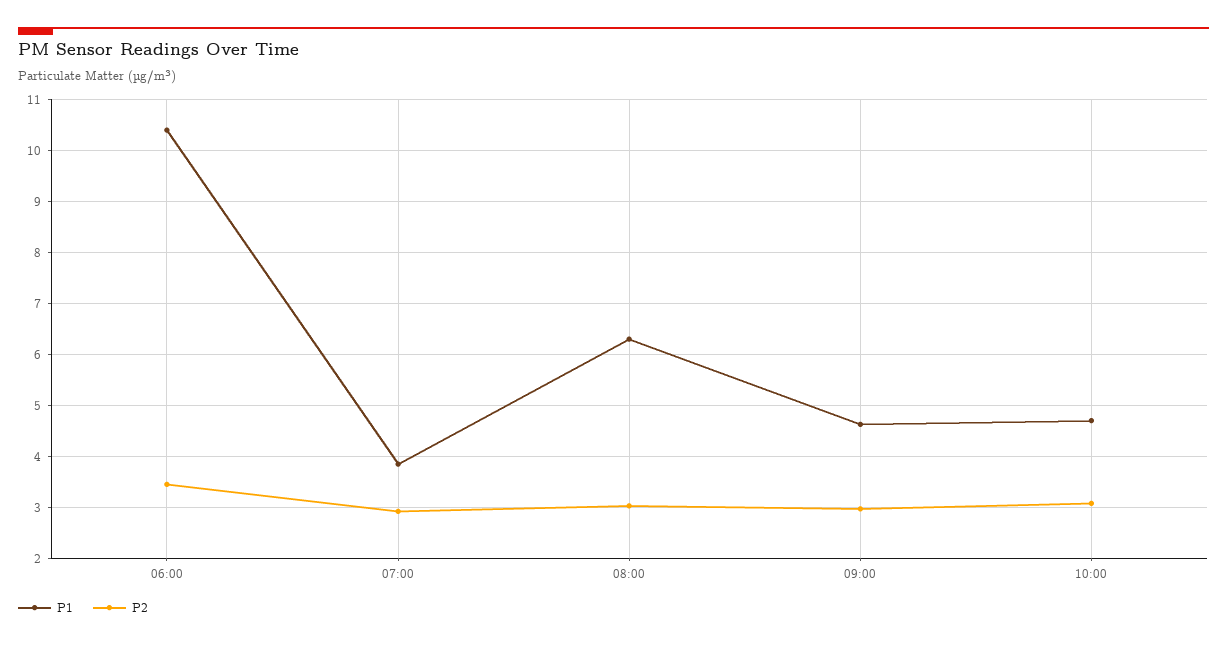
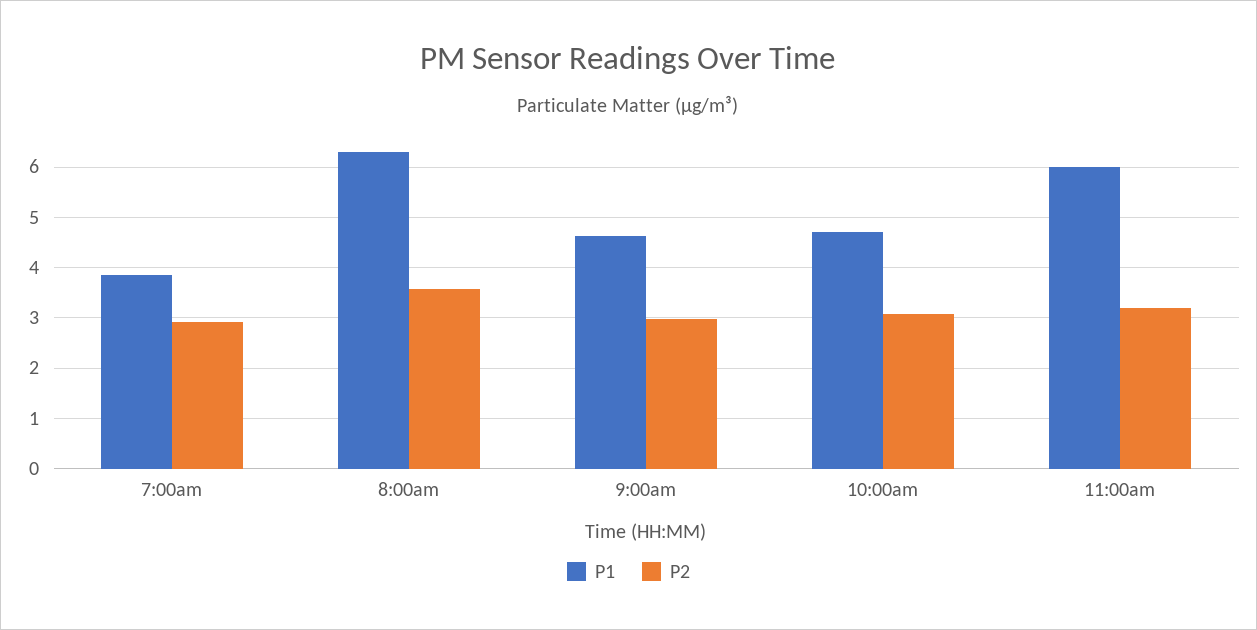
P1, 06:00: 10.4 -> none
P2, 06:00: 3.4 -> none
P2, 08:00: 3 -> 3.6
P1, 11:00am: none -> 6
P2, 11:00am: none -> 3.2

